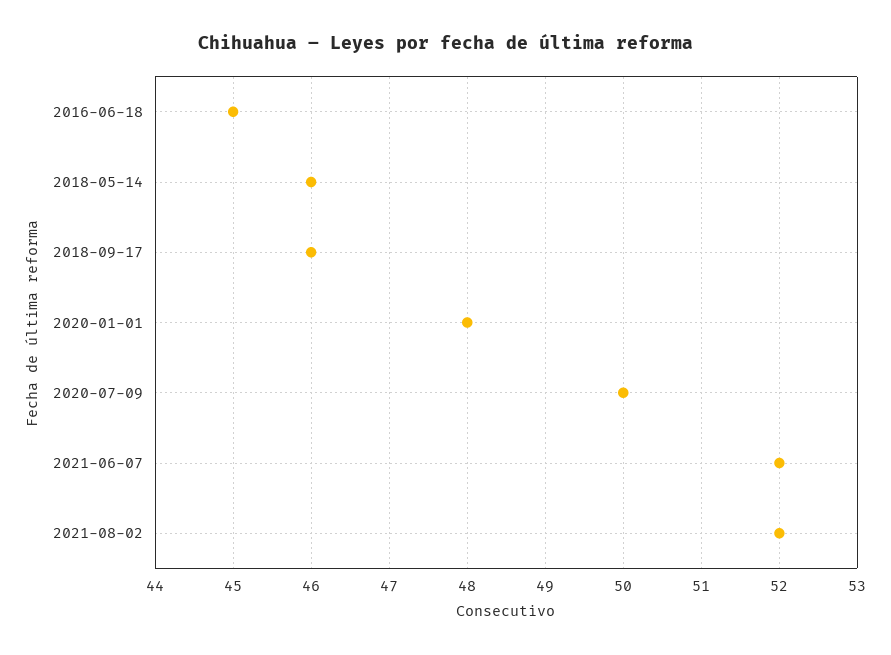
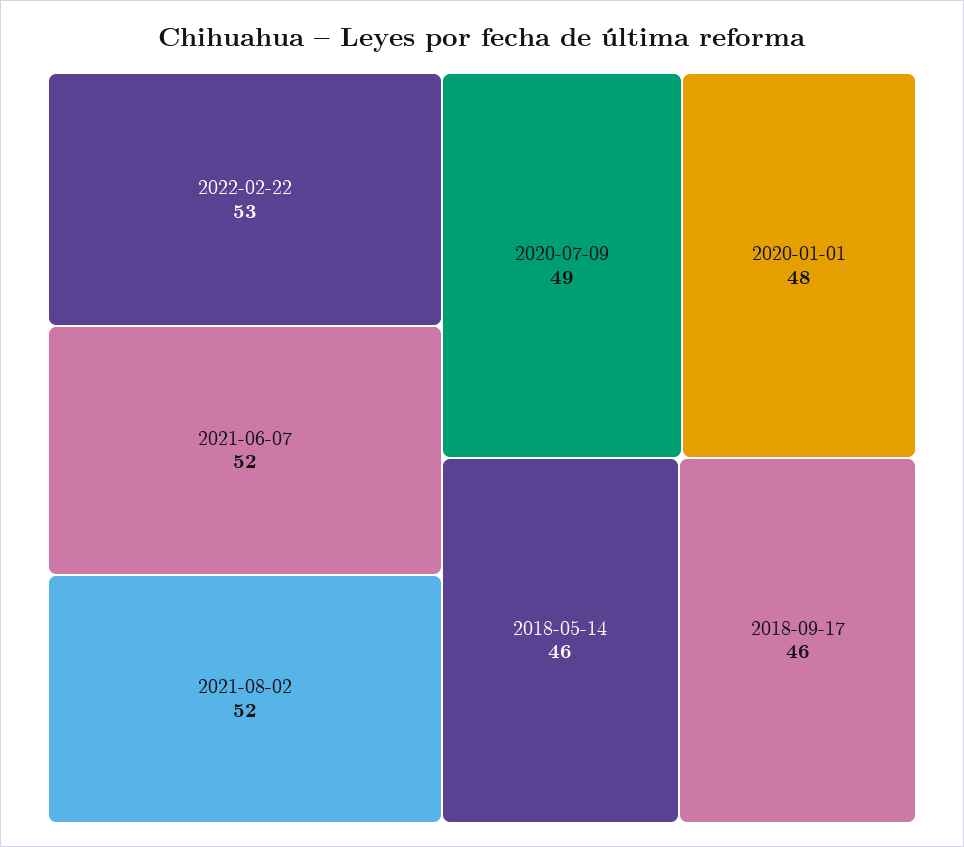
2016-06-18: 45 -> none
2020-07-09: 50 -> 49
2022-02-22: none -> 53

